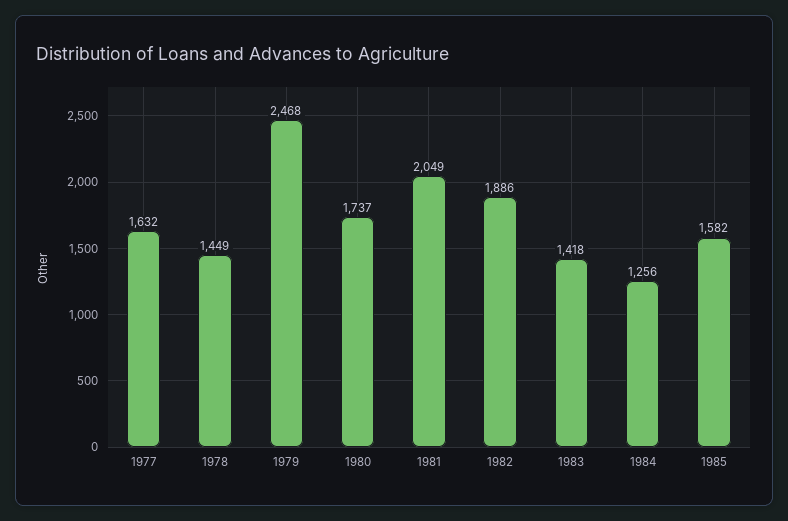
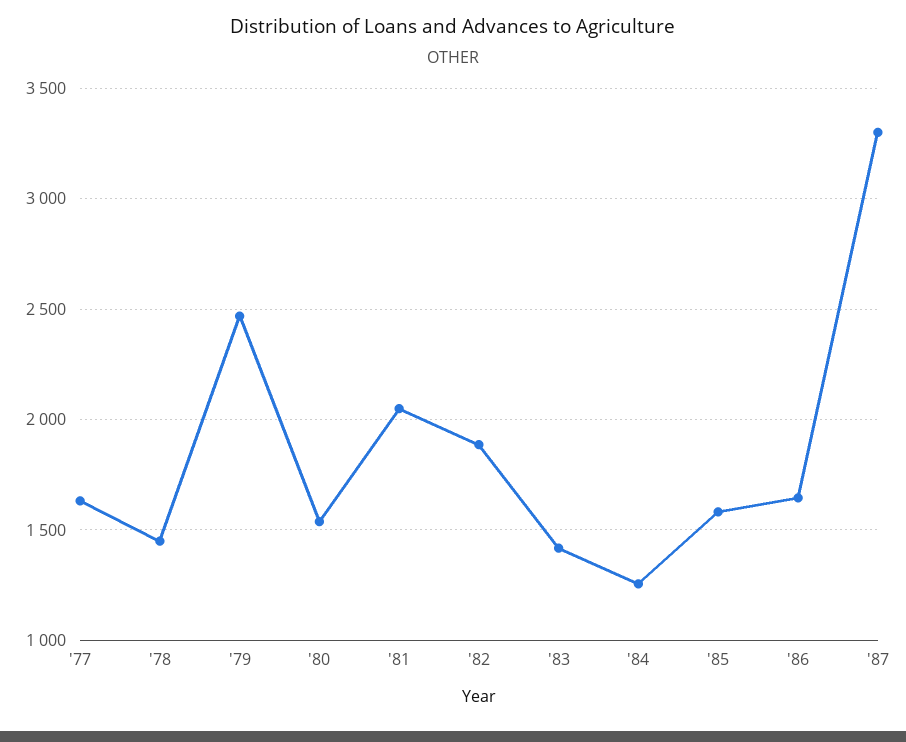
1980: 1737 -> 1550
'86: none -> 1650
'87: none -> 3300

